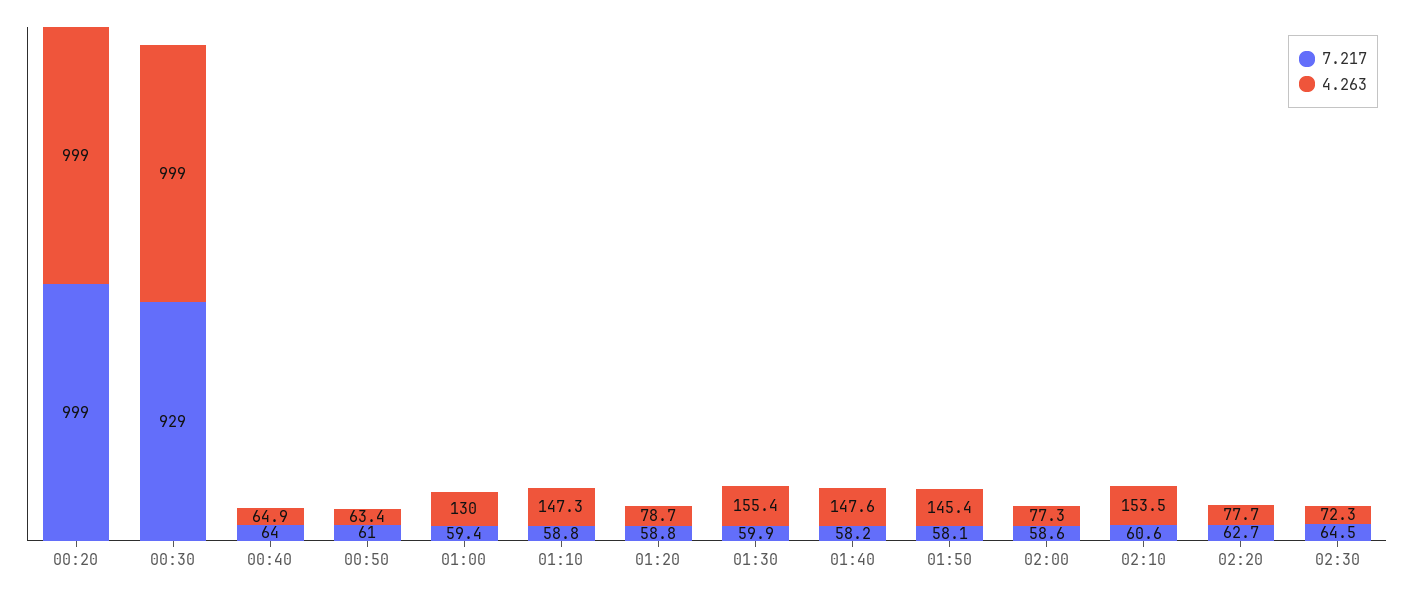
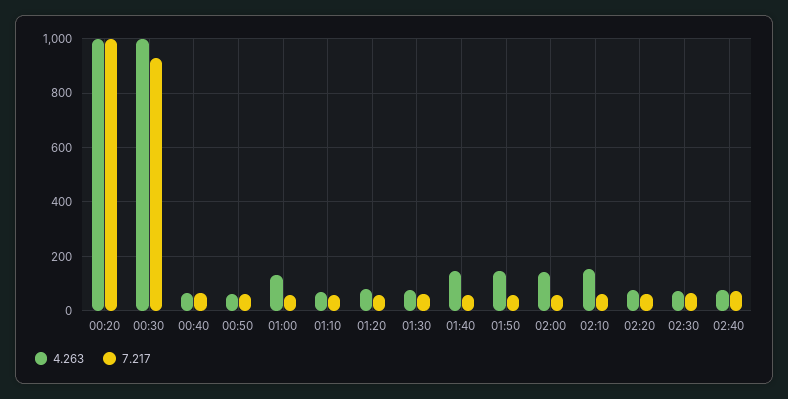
4.263, 01:10: 147.3 -> 75
4.263, 01:30: 155.4 -> 75
4.263, 02:00: 77.3 -> 150
4.263, 02:40: none -> 75
7.217, 02:40: none -> 75

